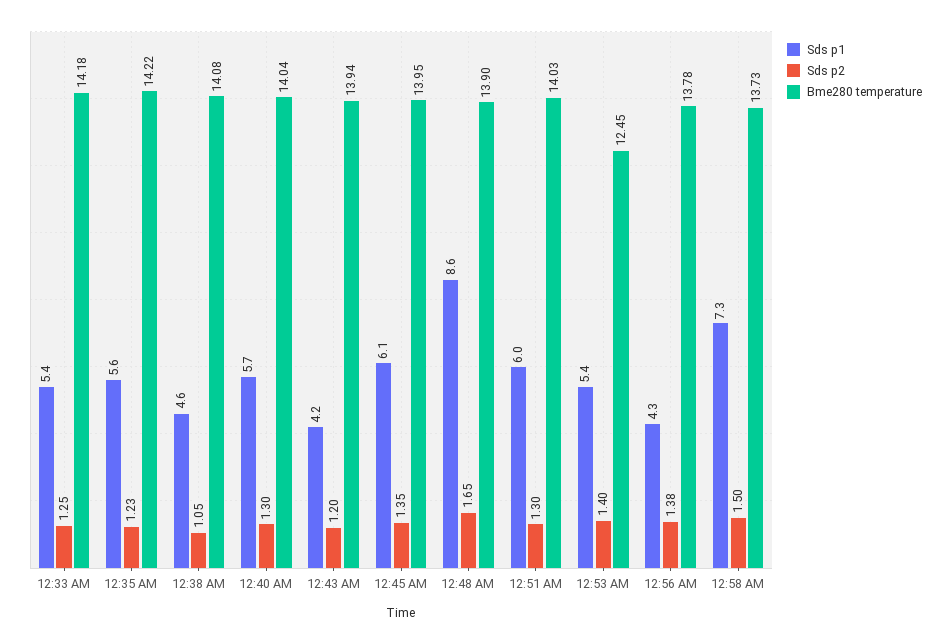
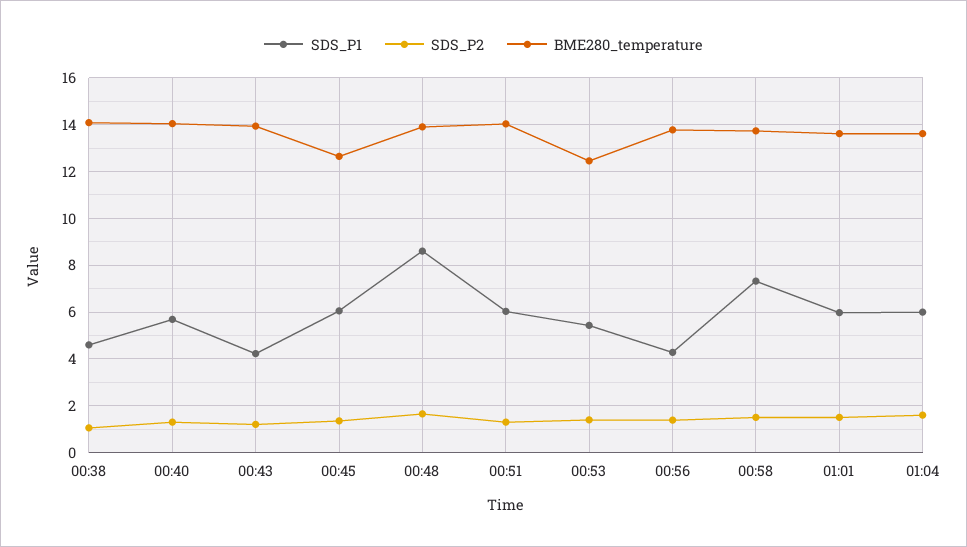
Sds p1, 12:33 AM: 5.4 -> none
Sds p2, 12:33 AM: 1.25 -> none
Bme280 temperature, 12:33 AM: 14.18 -> none
Sds p1, 12:35 AM: 5.6 -> none
Sds p2, 12:35 AM: 1.23 -> none
Bme280 temperature, 12:35 AM: 14.22 -> none
Bme280 temperature, 12:45 AM: 13.95 -> 12.5
Sds p1, 01:01: none -> 6
Sds p2, 01:01: none -> 1.5
Bme280 temperature, 01:01: none -> 13.5
Sds p1, 01:04: none -> 6
Sds p2, 01:04: none -> 1.5
Bme280 temperature, 01:04: none -> 13.5

